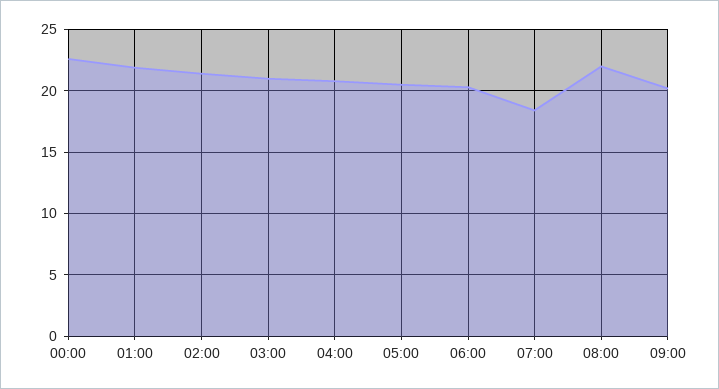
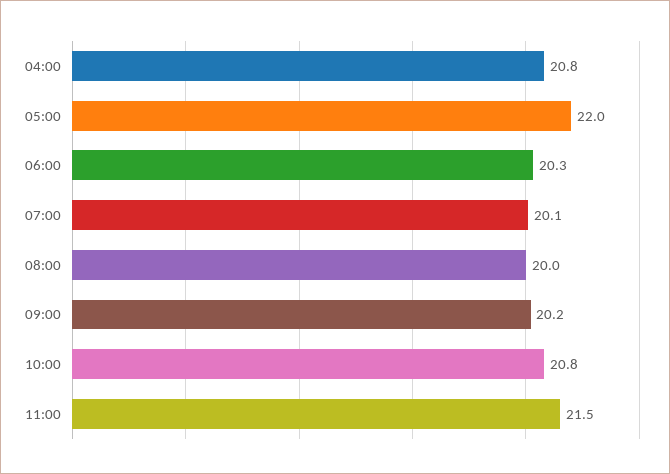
00:00: 22.5 -> none
01:00: 22 -> none
02:00: 21.5 -> none
03:00: 21 -> none
05:00: 20.5 -> 22
07:00: 18.5 -> 20.1
08:00: 22 -> 20
10:00: none -> 20.8
11:00: none -> 21.5

